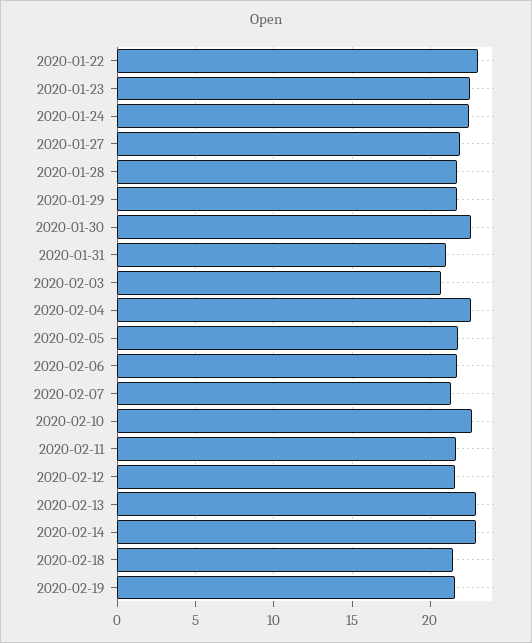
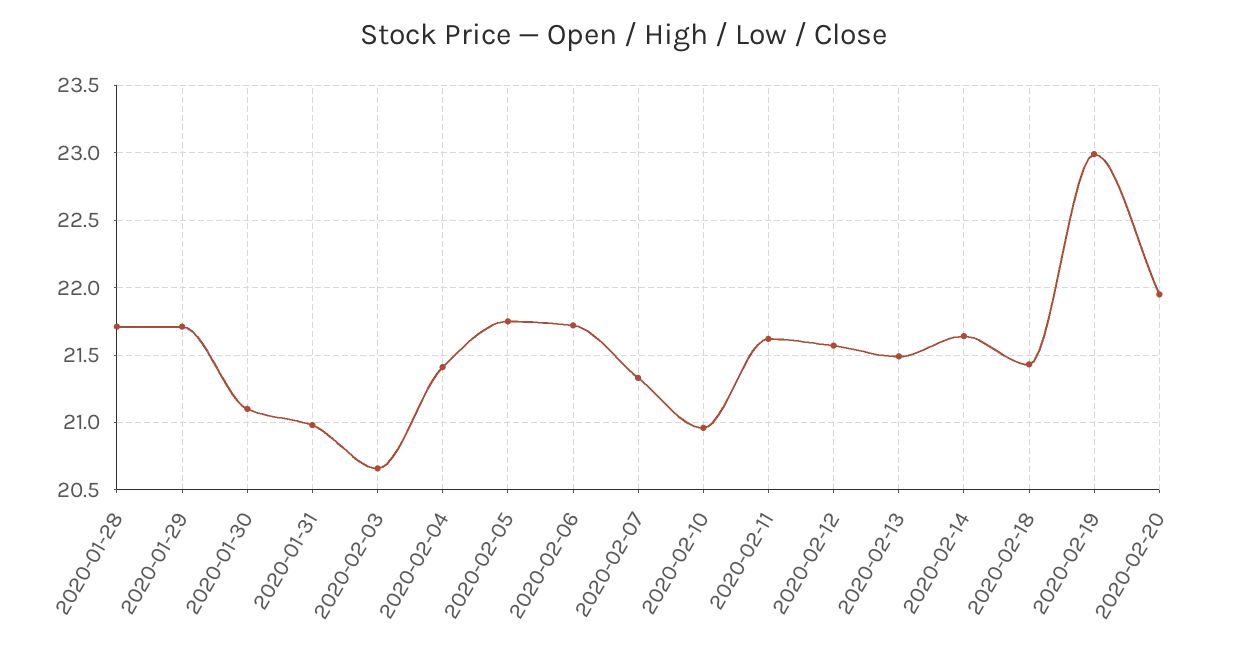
2020-01-22: 23 -> none
2020-01-23: 22.5 -> none
2020-01-24: 22.5 -> none
2020-01-27: 22 -> none
2020-01-30: 22.5 -> 21.1
2020-02-04: 22.5 -> 21.4
2020-02-10: 22.5 -> 20.95
2020-02-13: 23 -> 21.5
2020-02-14: 23 -> 21.65
2020-02-19: 21.5 -> 23
2020-02-20: none -> 21.95

